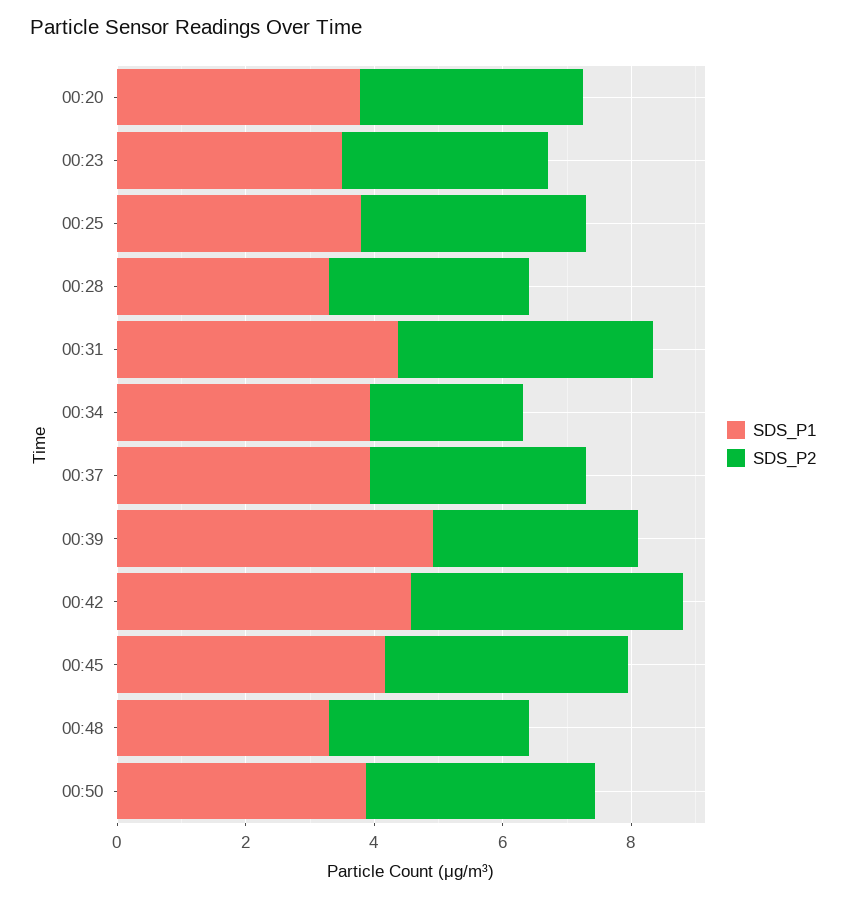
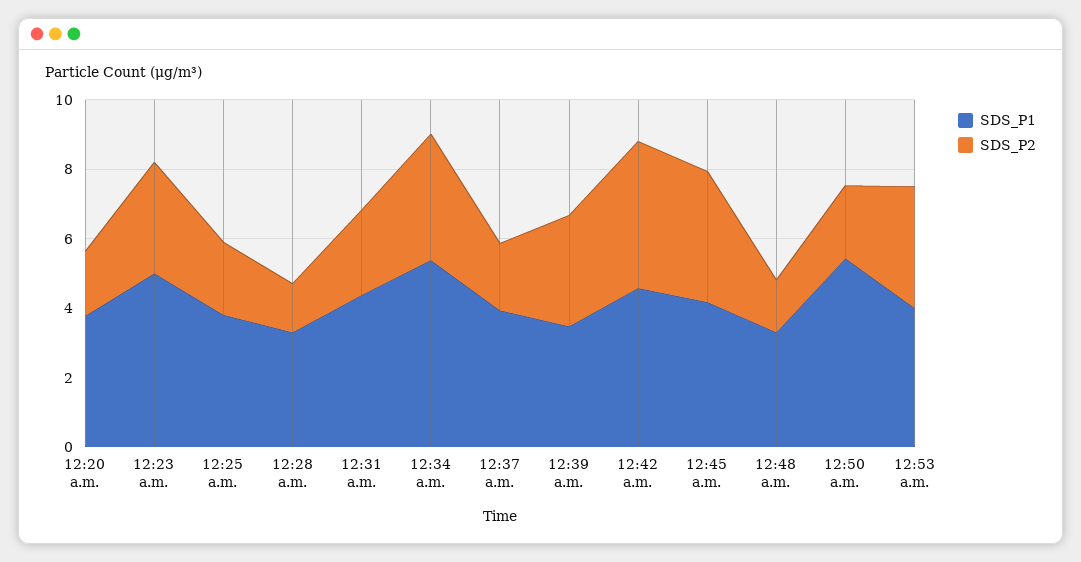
SDS_P2, 00:20: 3.5 -> 2
SDS_P1, 00:23: 3.5 -> 5
SDS_P2, 00:25: 3.5 -> 2
SDS_P2, 00:28: 3 -> 1.5
SDS_P2, 00:31: 4 -> 2.5
SDS_P1, 00:34: 4 -> 5.5
SDS_P2, 00:34: 2.5 -> 3.5
SDS_P2, 00:37: 3.5 -> 2
SDS_P1, 00:39: 5 -> 3.5
SDS_P2, 00:48: 3 -> 1.5
SDS_P1, 00:50: 4 -> 5.5
SDS_P2, 00:50: 3.5 -> 2
SDS_P1, 12:53 a.m.: none -> 4
SDS_P2, 12:53 a.m.: none -> 3.5

